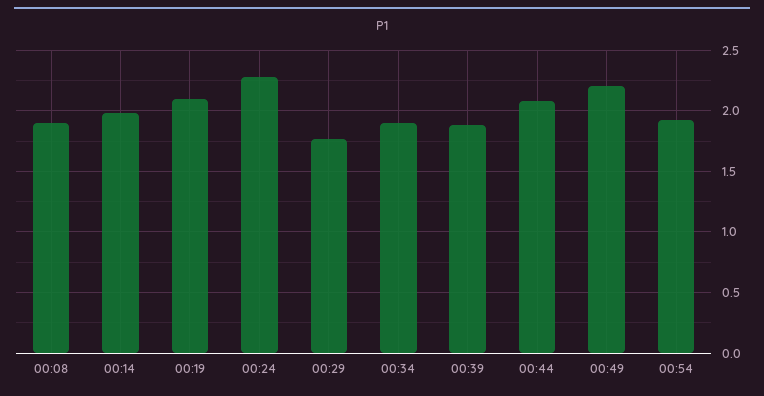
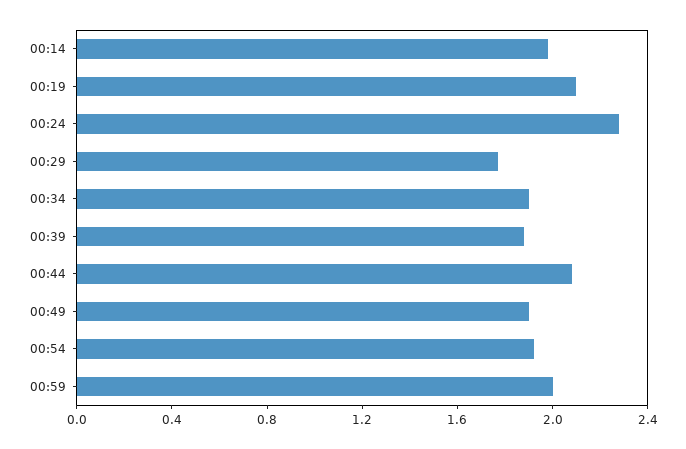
00:08: 1.9 -> none
00:49: 2.2 -> 1.9
00:59: none -> 2

